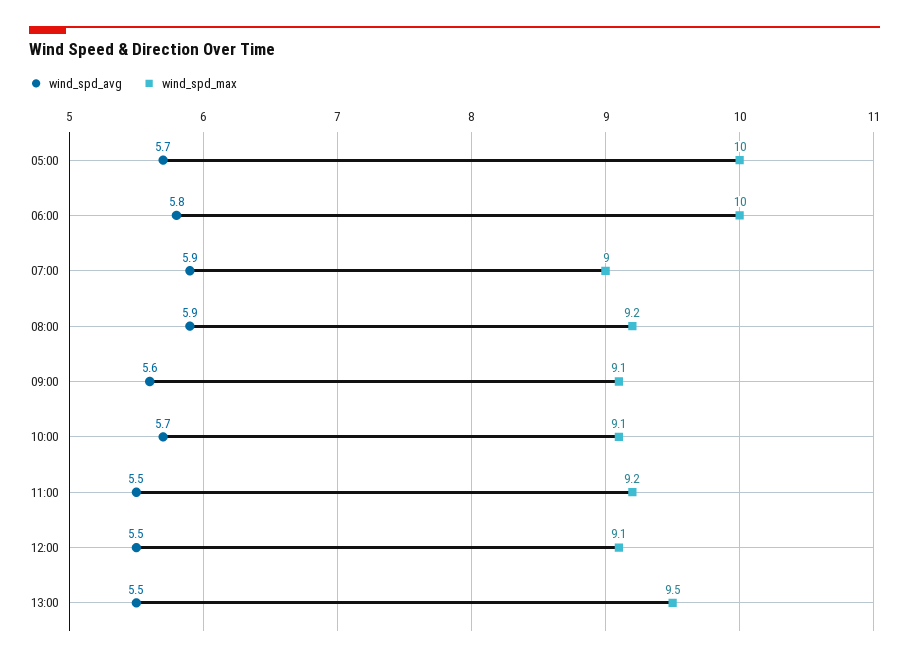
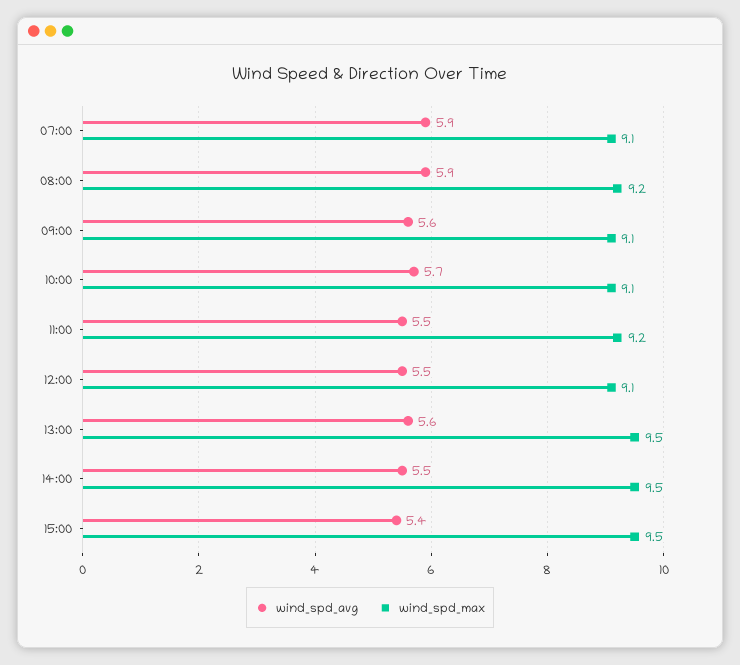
wind_spd_avg, 05:00: 5.7 -> none
wind_spd_max, 05:00: 10 -> none
wind_spd_avg, 06:00: 5.8 -> none
wind_spd_max, 06:00: 10 -> none
wind_spd_max, 07:00: 9 -> 9.1
wind_spd_avg, 13:00: 5.5 -> 5.6
wind_spd_avg, 14:00: none -> 5.5
wind_spd_max, 14:00: none -> 9.5
wind_spd_avg, 15:00: none -> 5.4
wind_spd_max, 15:00: none -> 9.5

